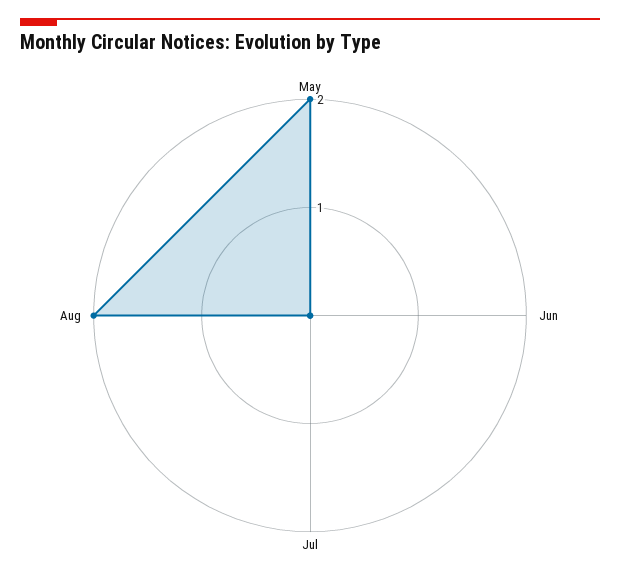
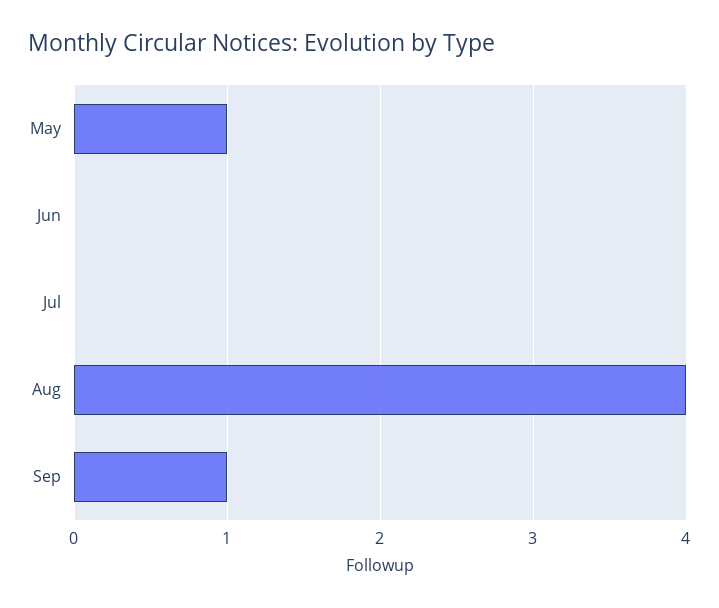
May: 2 -> 1
Aug: 2 -> 4
Sep: none -> 1

